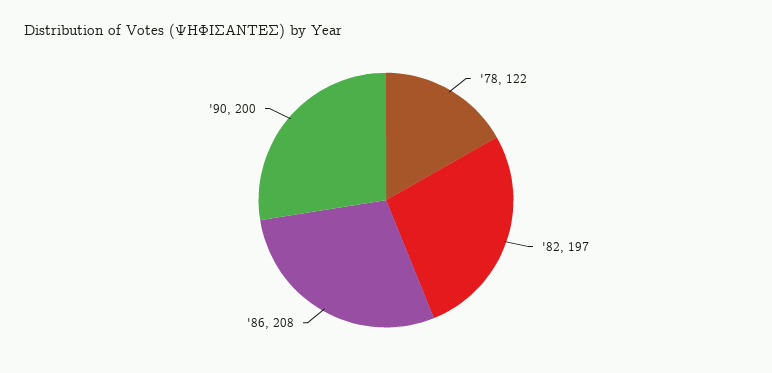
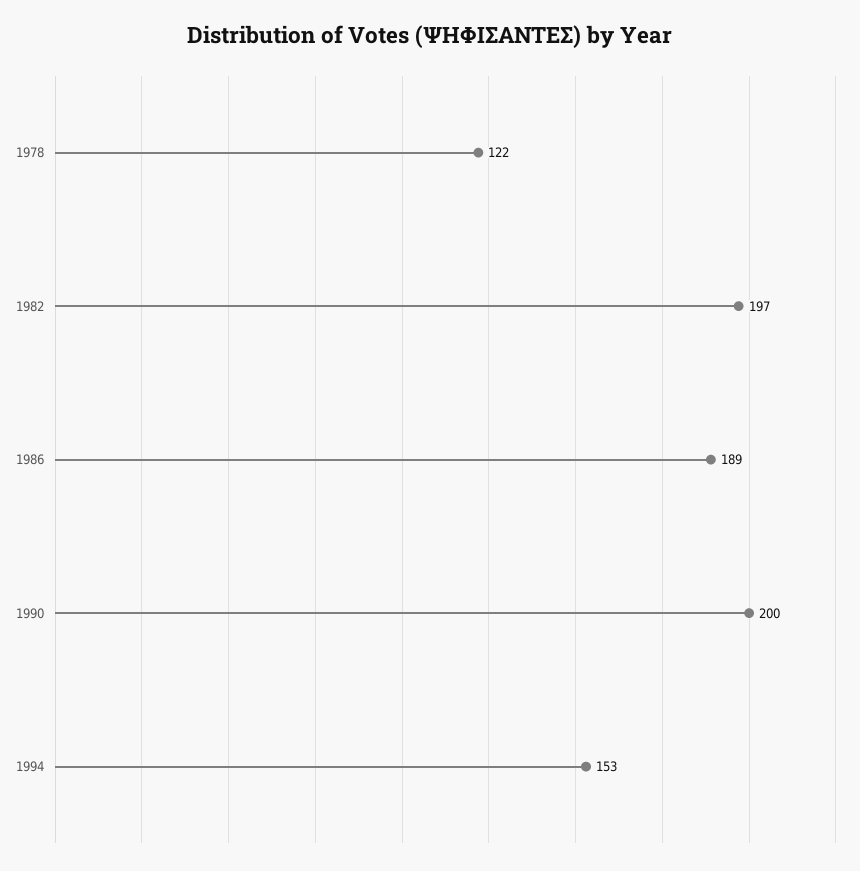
'86: 208 -> 189
1994: none -> 153

